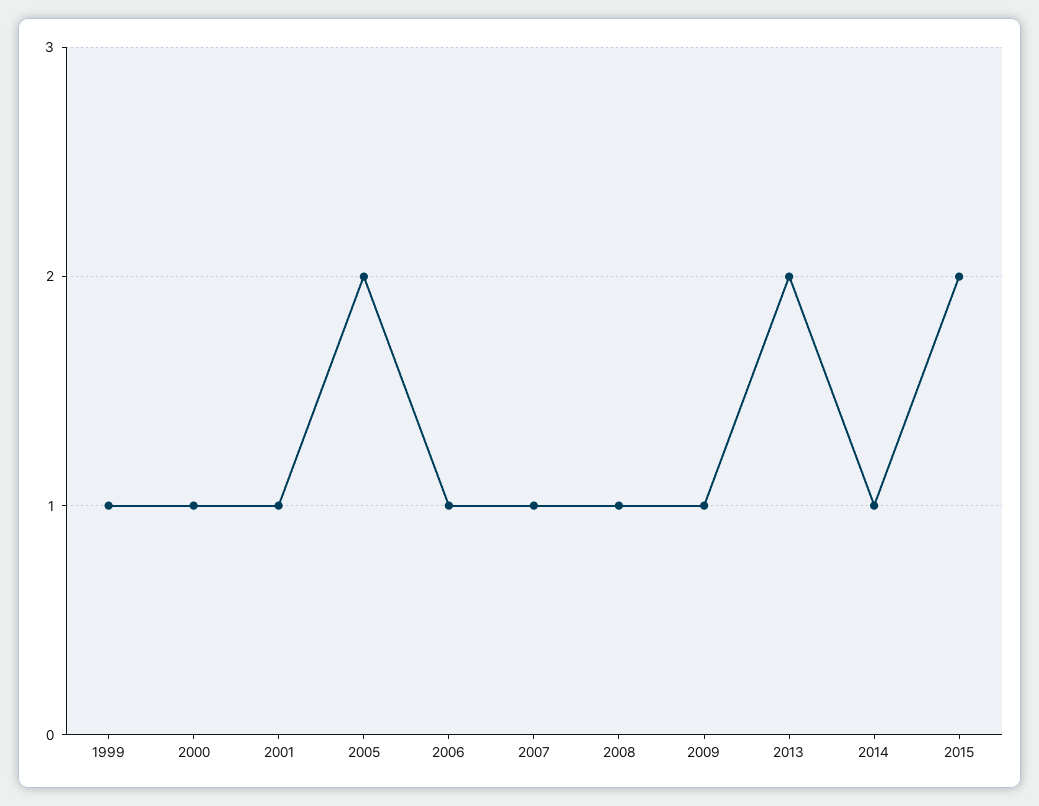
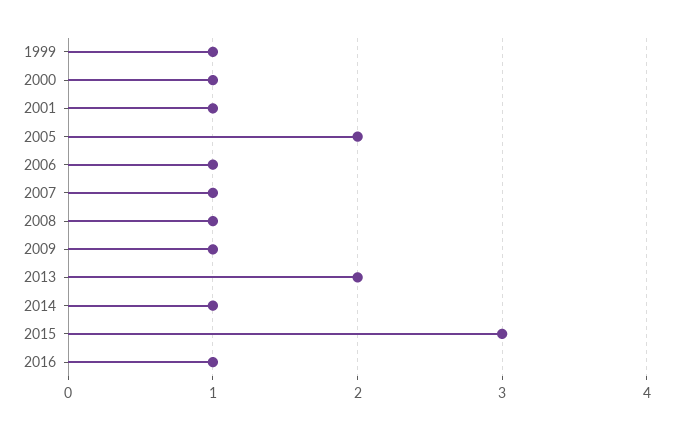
2015: 2 -> 3
2016: none -> 1

